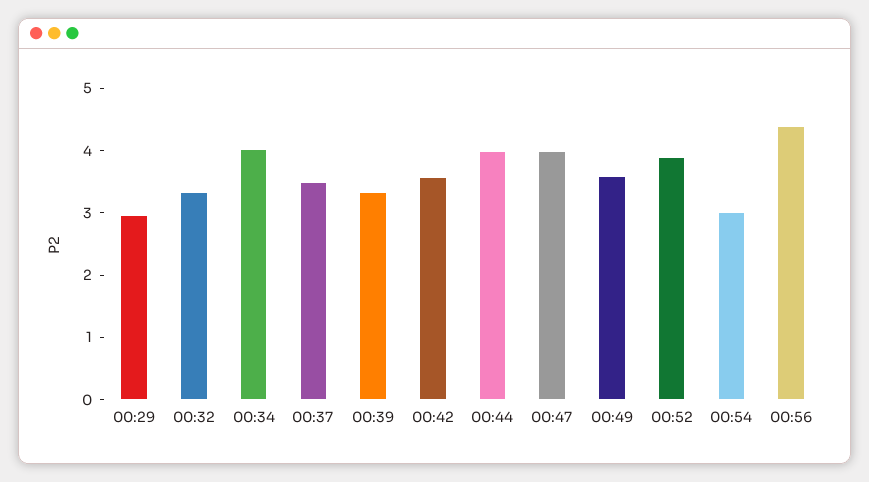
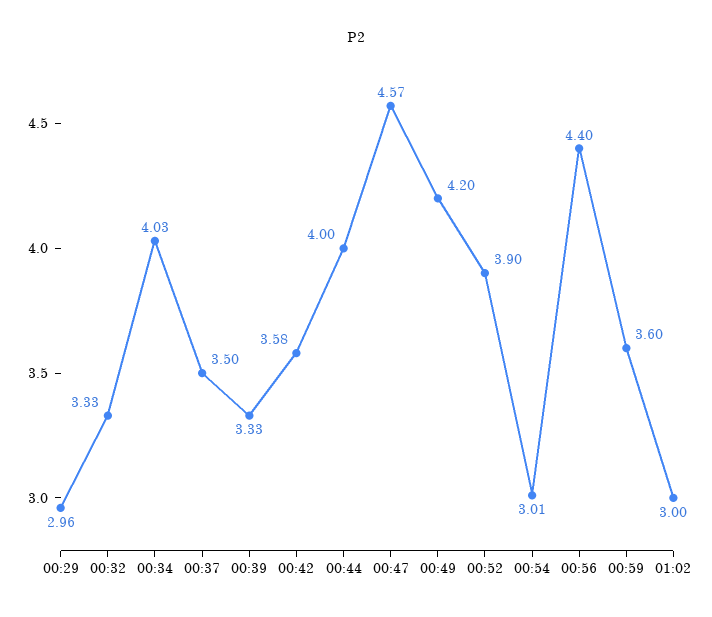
00:47: 4 -> 4.57
00:49: 3.6 -> 4.2
00:59: none -> 3.6
01:02: none -> 3

